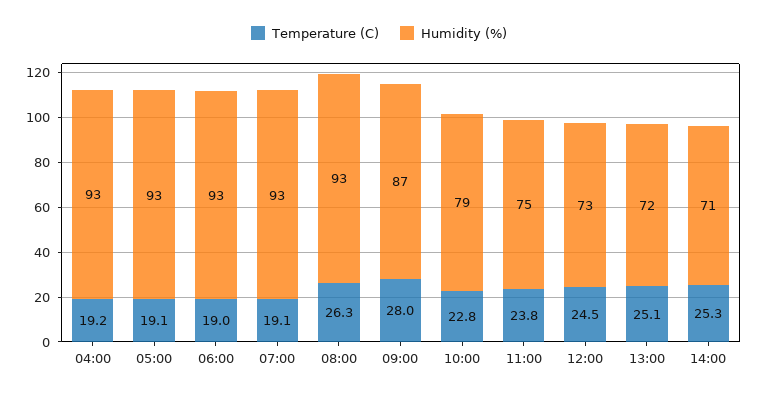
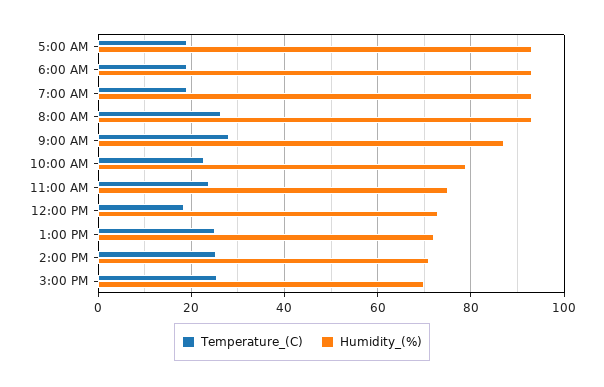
Temperature (C), 04:00: 19.2 -> none
Humidity (%), 04:00: 93 -> none
Temperature (C), 12:00: 24.5 -> 18
Temperature (C), 3:00 PM: none -> 26
Humidity (%), 3:00 PM: none -> 70

